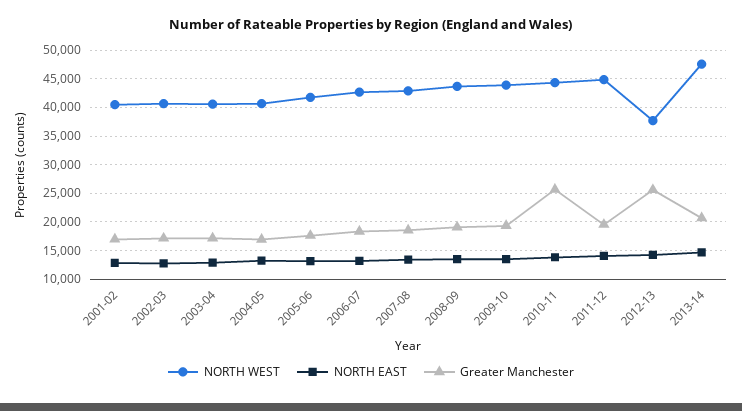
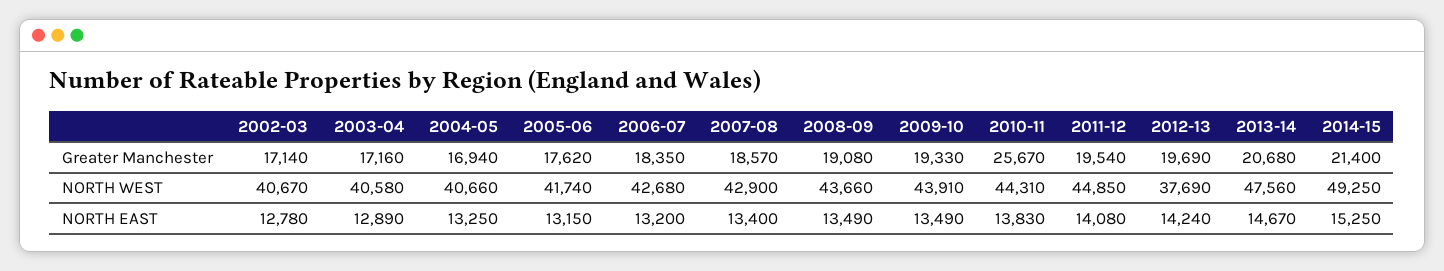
NORTH WEST, 2001-02: 40000 -> none
NORTH EAST, 2001-02: 12500 -> none
Greater Manchester, 2001-02: 17500 -> none
Greater Manchester, 2012-13: 25000 -> 19690
Greater Manchester, 2014-15: none -> 21400
NORTH WEST, 2014-15: none -> 49250
NORTH EAST, 2014-15: none -> 15250

